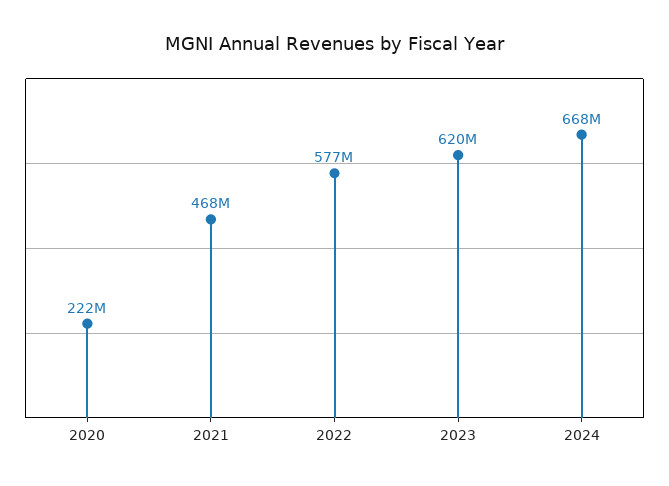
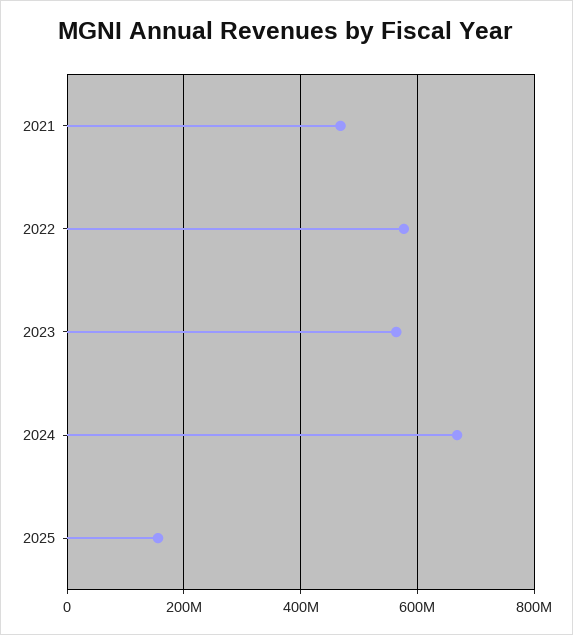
2020: 222000000 -> none
2023: 620000000 -> 560000000
2025: none -> 160000000

